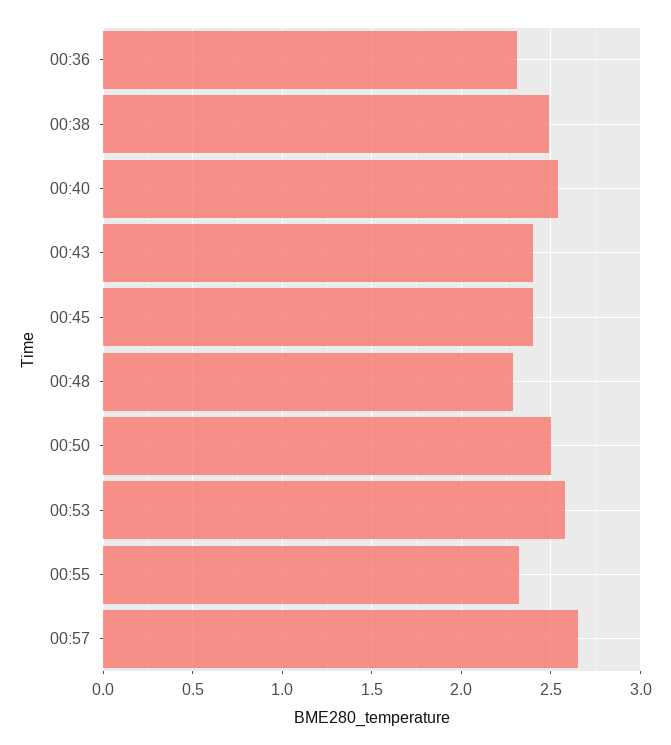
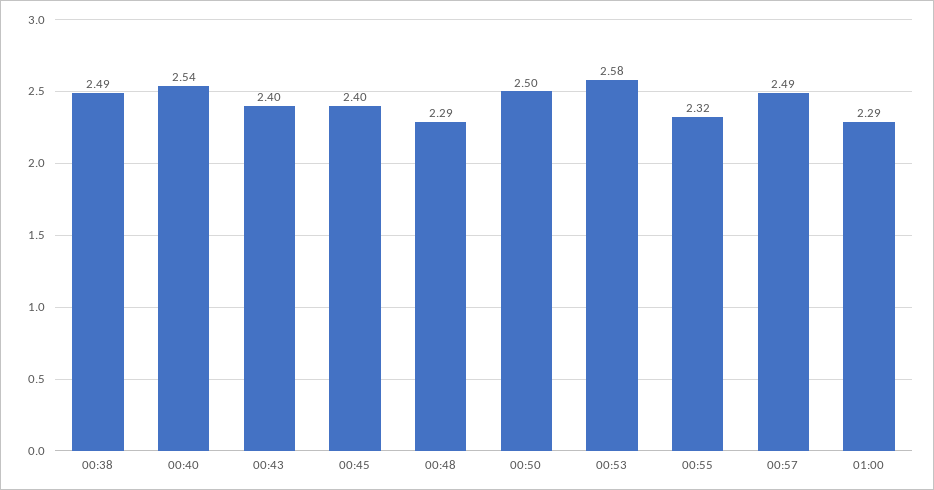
00:36: 2.3 -> none
00:57: 2.65 -> 2.49
01:00: none -> 2.29

